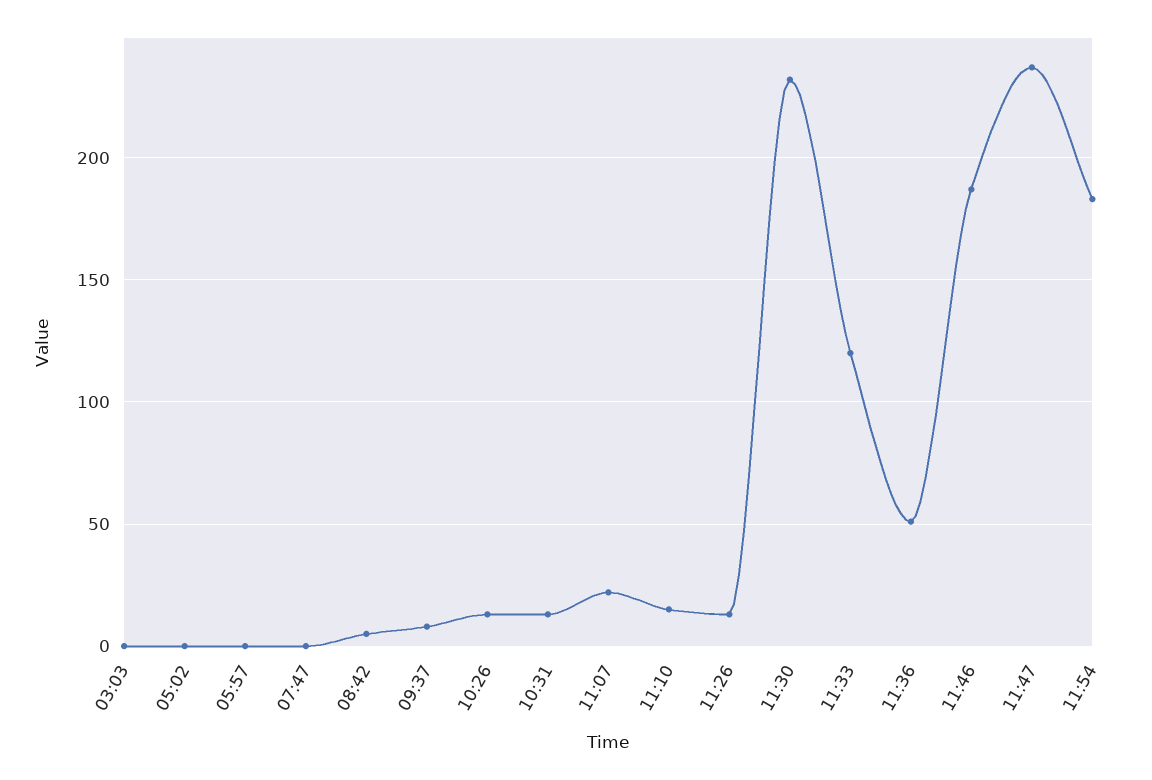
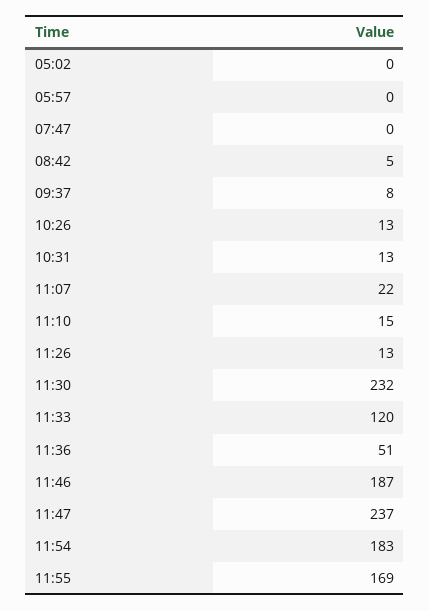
03:03: 0 -> none
11:55: none -> 169

